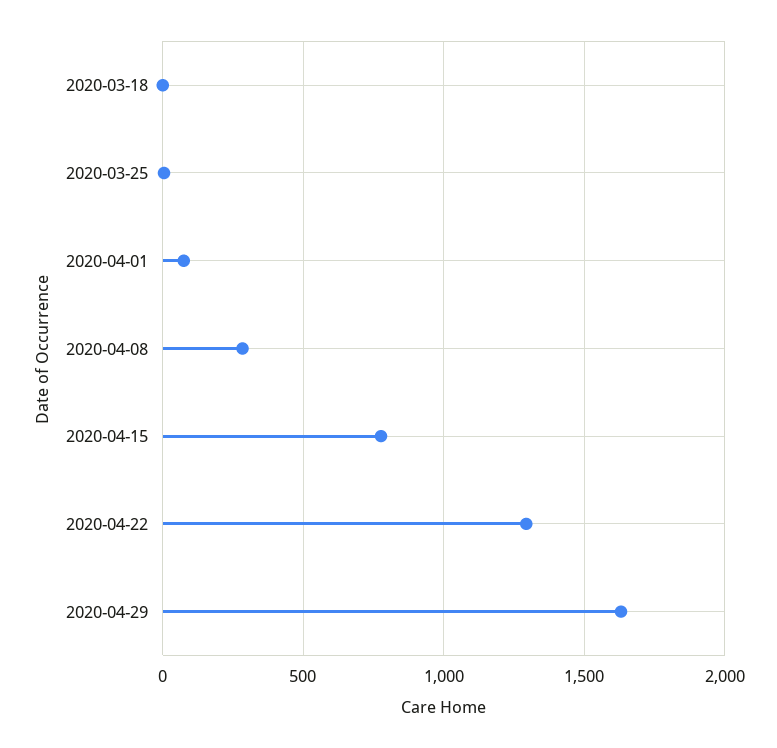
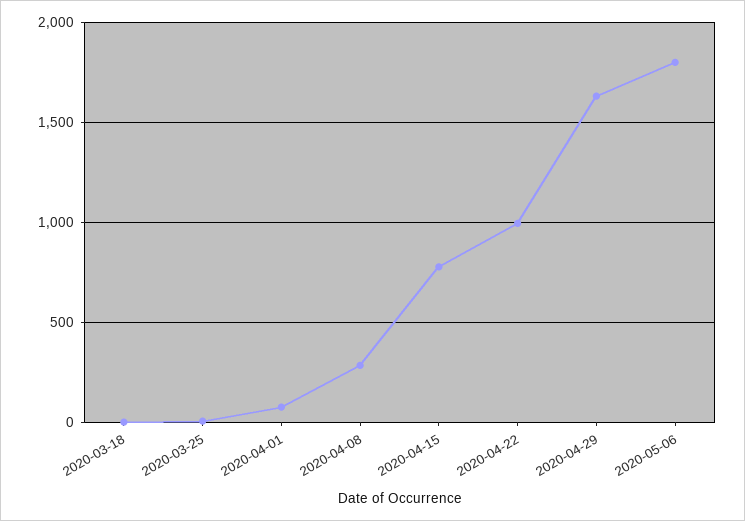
2020-04-22: 1300 -> 1000
2020-05-06: none -> 1800

